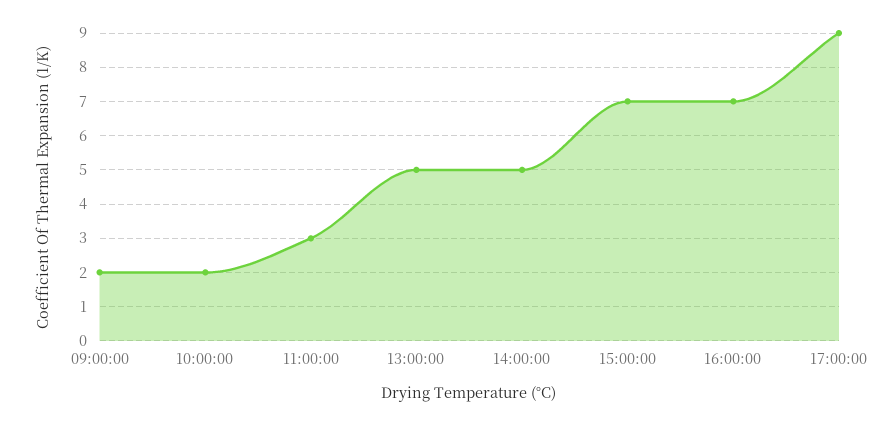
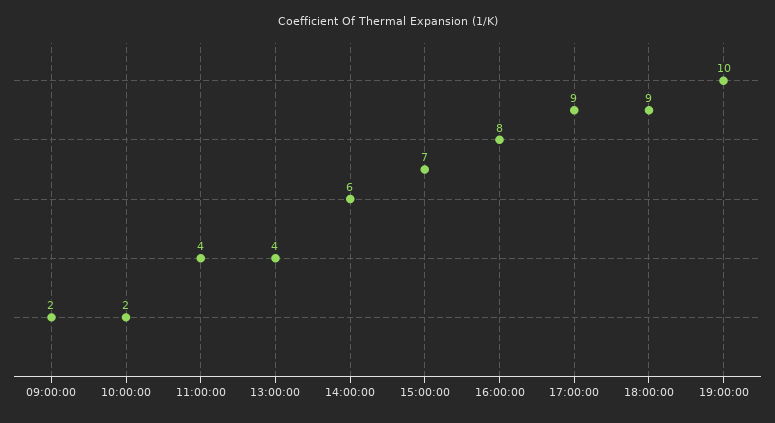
11:00:00: 3 -> 4
13:00:00: 5 -> 4
14:00:00: 5 -> 6
16:00:00: 7 -> 8
18:00:00: none -> 9
19:00:00: none -> 10

